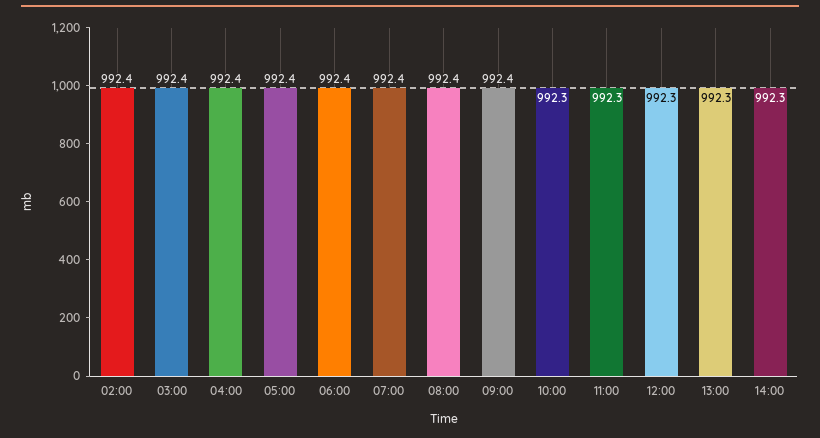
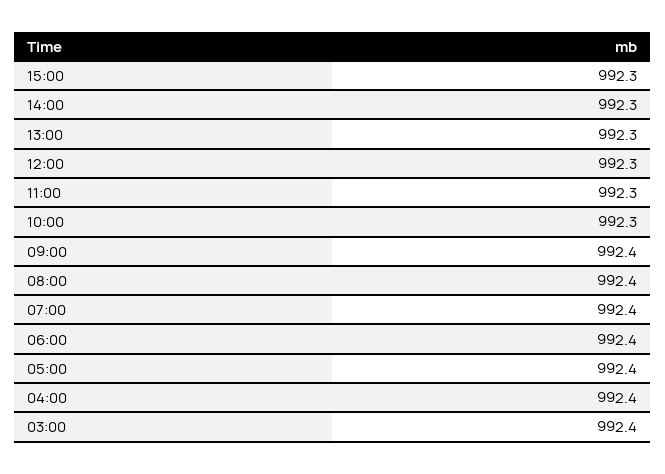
02:00: 992.4 -> none
15:00: none -> 992.3

